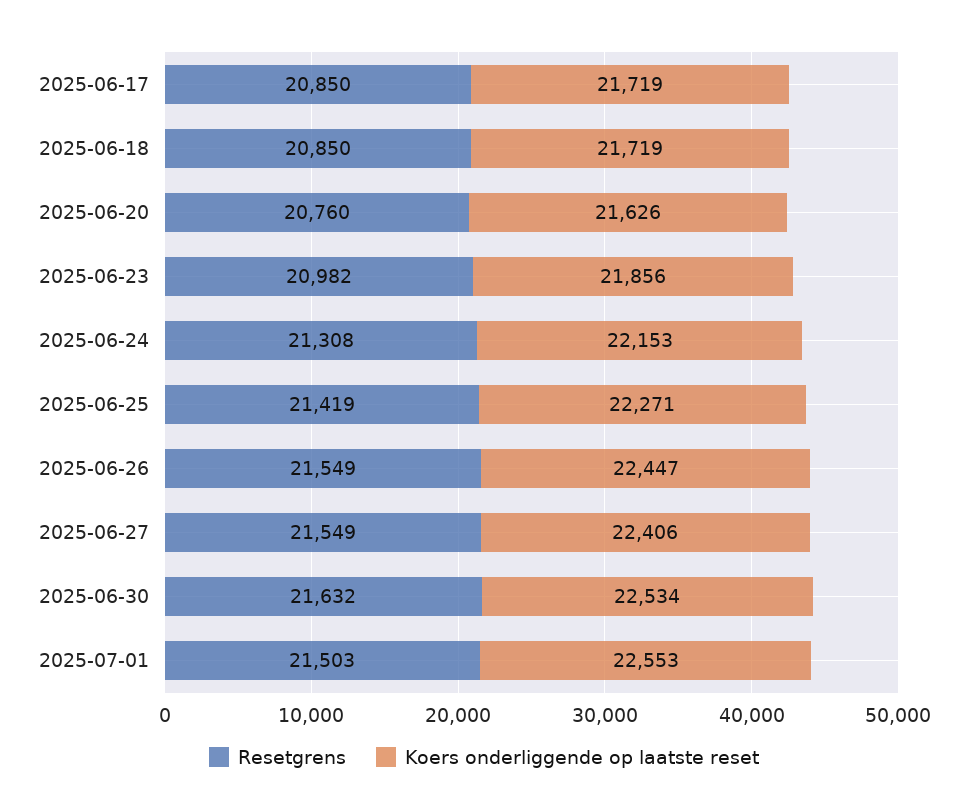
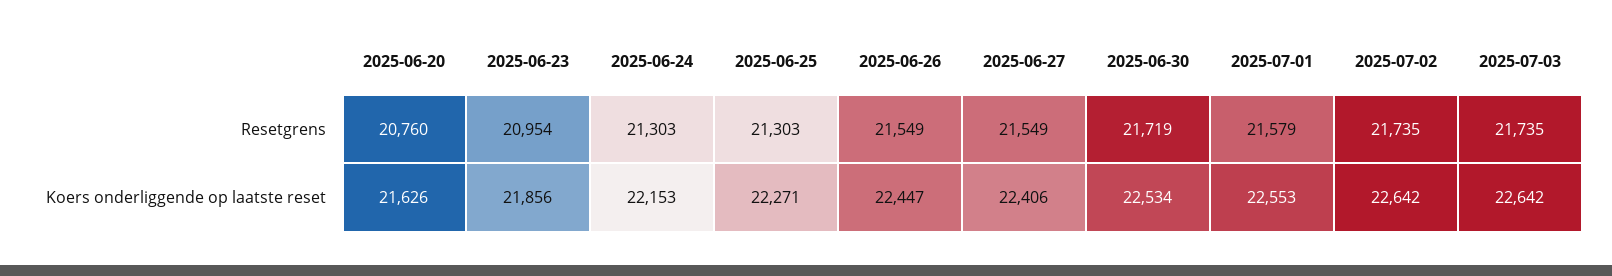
Resetgrens, 2025-06-17: 20850 -> none
Koers onderliggende op laatste reset, 2025-06-17: 21719 -> none
Resetgrens, 2025-06-18: 20850 -> none
Koers onderliggende op laatste reset, 2025-06-18: 21719 -> none
Resetgrens, 2025-06-23: 20982 -> 20954
Resetgrens, 2025-06-24: 21308 -> 21303
Resetgrens, 2025-06-25: 21419 -> 21303
Resetgrens, 2025-06-30: 21632 -> 21719
Resetgrens, 2025-07-01: 21503 -> 21579
Resetgrens, 2025-07-02: none -> 21735
Resetgrens, 2025-07-03: none -> 21735
Koers onderliggende op laatste reset, 2025-07-02: none -> 22642
Koers onderliggende op laatste reset, 2025-07-03: none -> 22642

